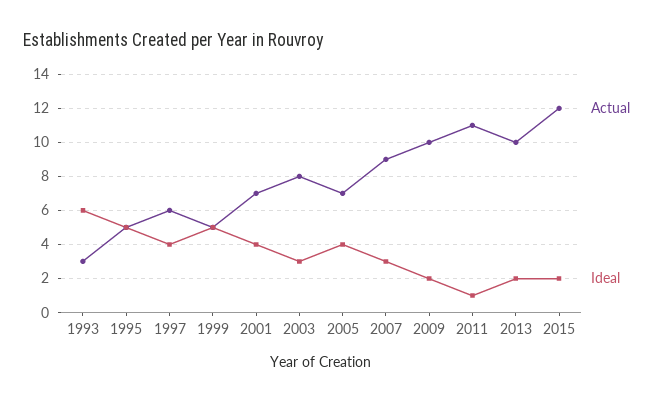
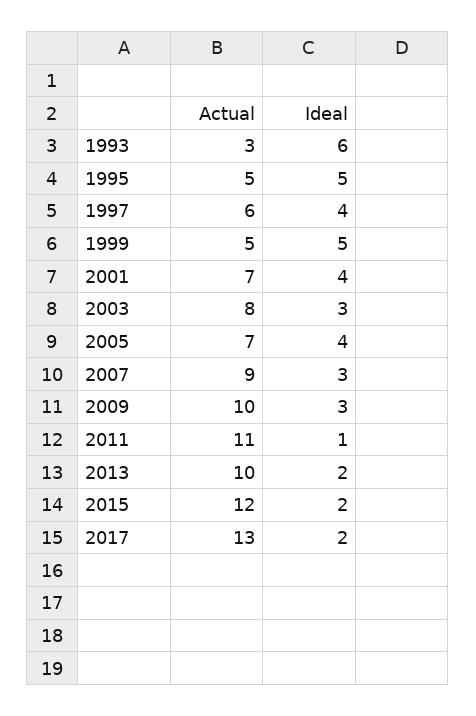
Ideal, 2009: 2 -> 3
Actual, 2017: none -> 13
Ideal, 2017: none -> 2

